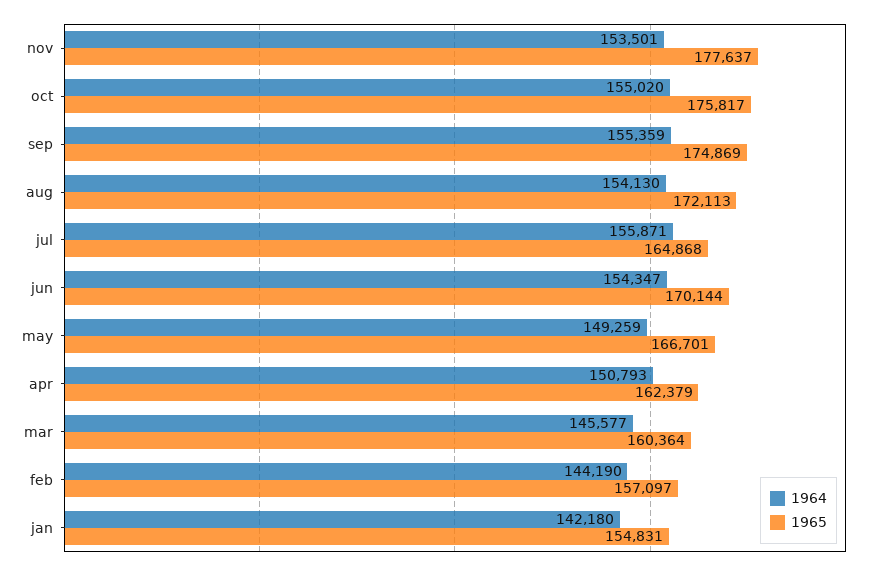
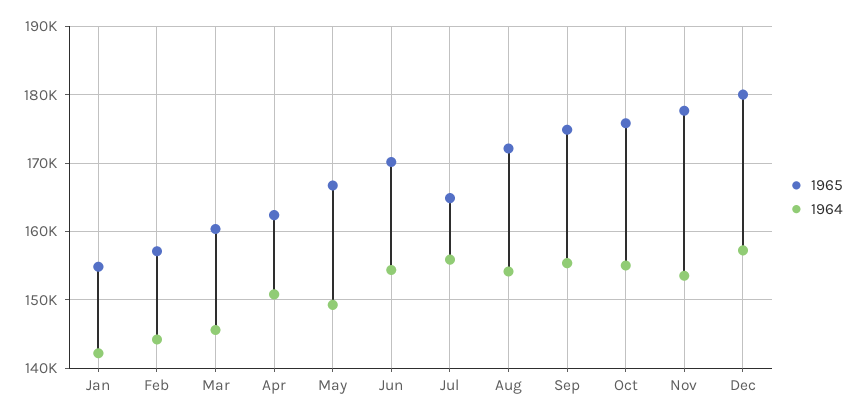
1965, Dec: none -> 180000
1964, Dec: none -> 157000

